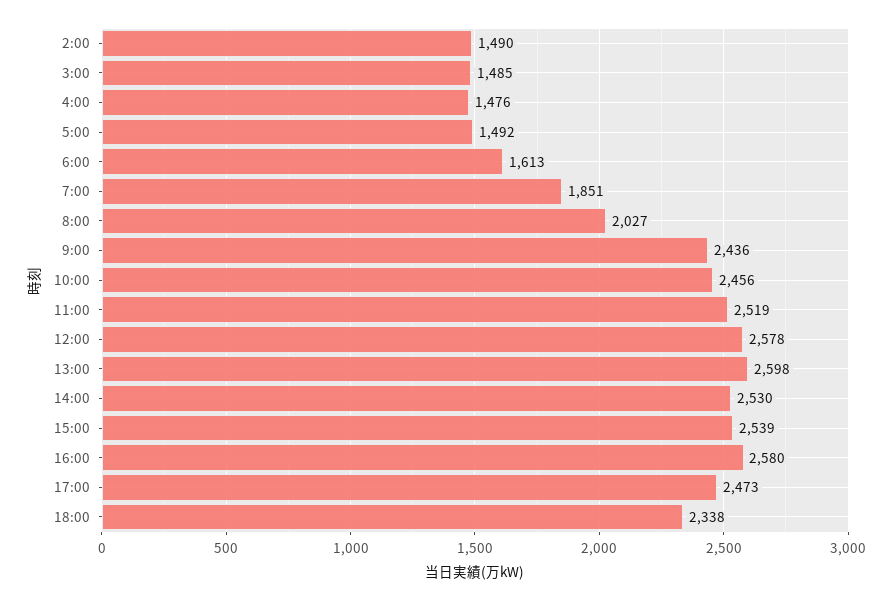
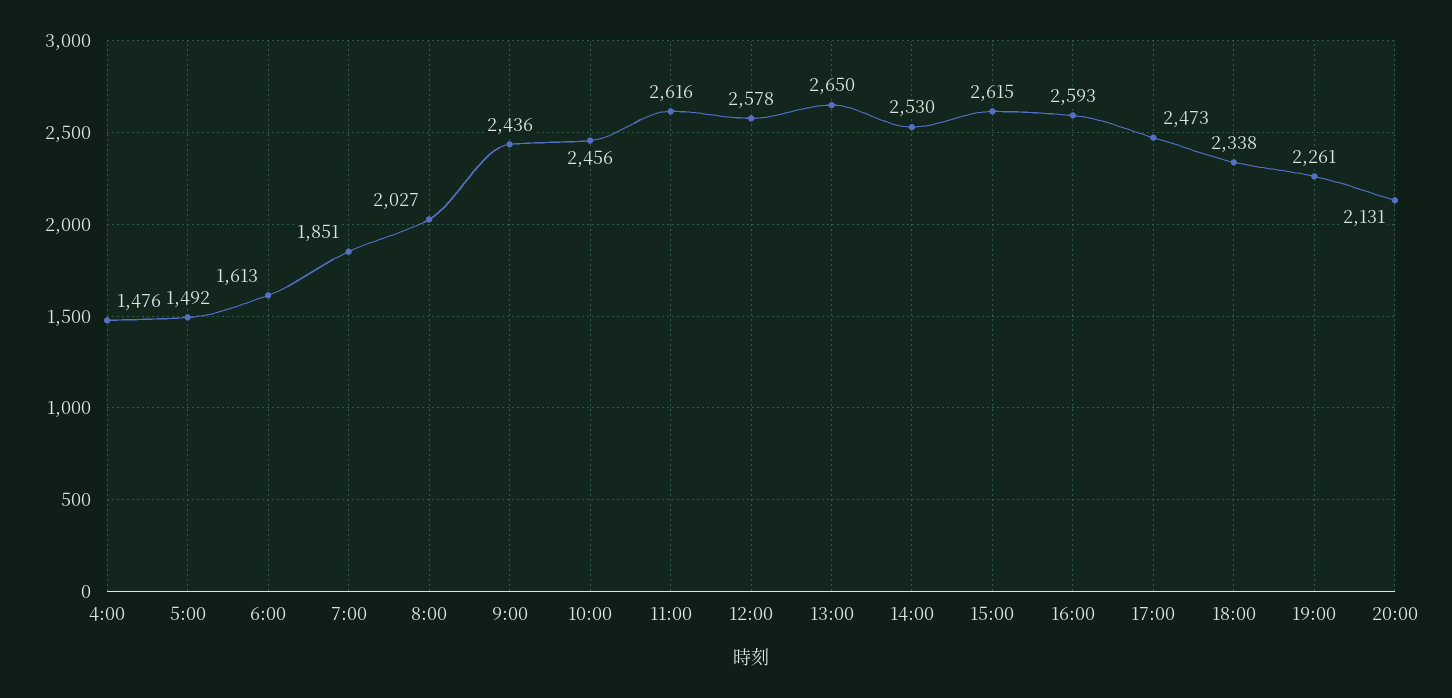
2:00: 1490 -> none
3:00: 1485 -> none
11:00: 2519 -> 2616
13:00: 2598 -> 2650
15:00: 2539 -> 2615
16:00: 2580 -> 2593
19:00: none -> 2261
20:00: none -> 2131

